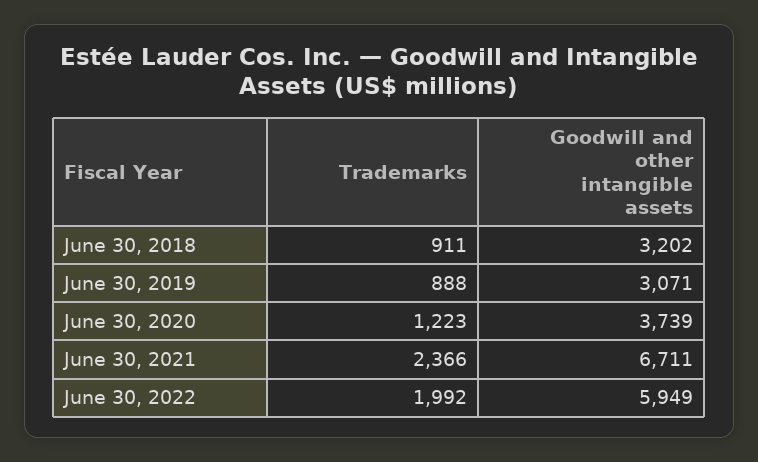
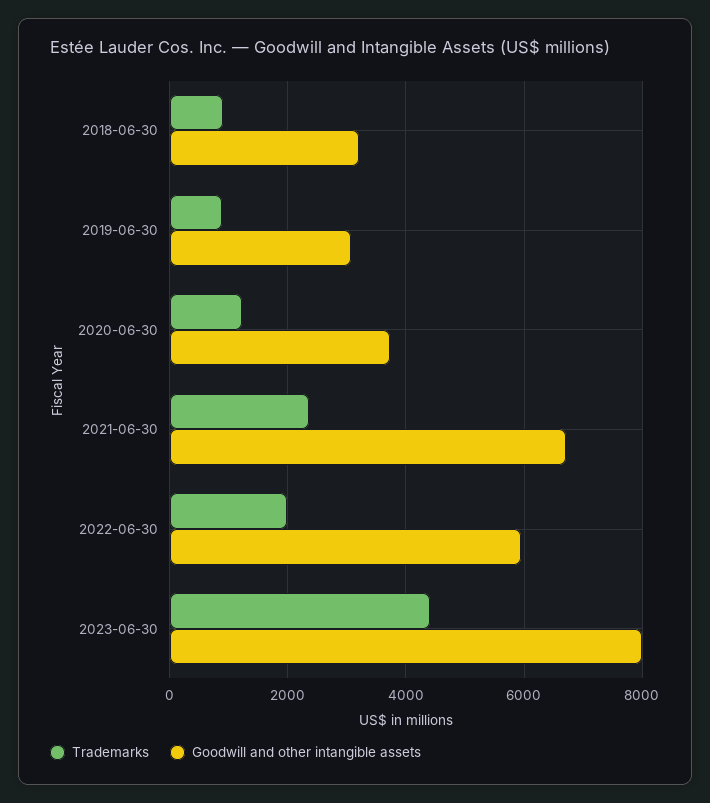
Trademarks, 2023-06-30: none -> 4400
Goodwill and other intangible assets, 2023-06-30: none -> 8000

